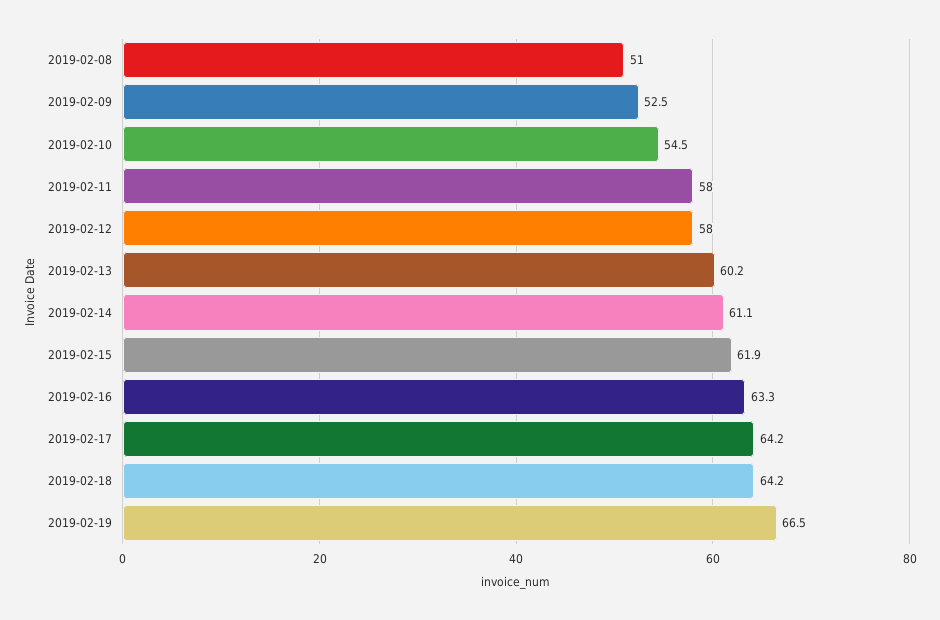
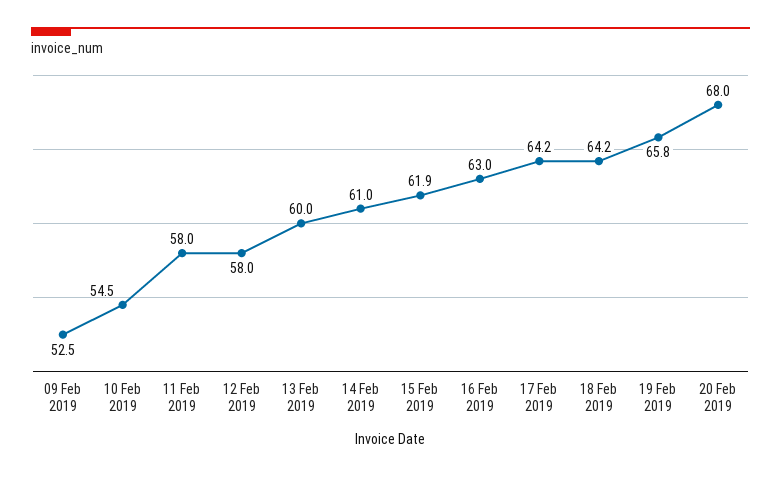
2019-02-08: 51 -> none
2019-02-13: 60.2 -> 60
2019-02-14: 61.1 -> 61
2019-02-16: 63.3 -> 63
2019-02-19: 66.5 -> 65.8
20 Feb 2019: none -> 68

